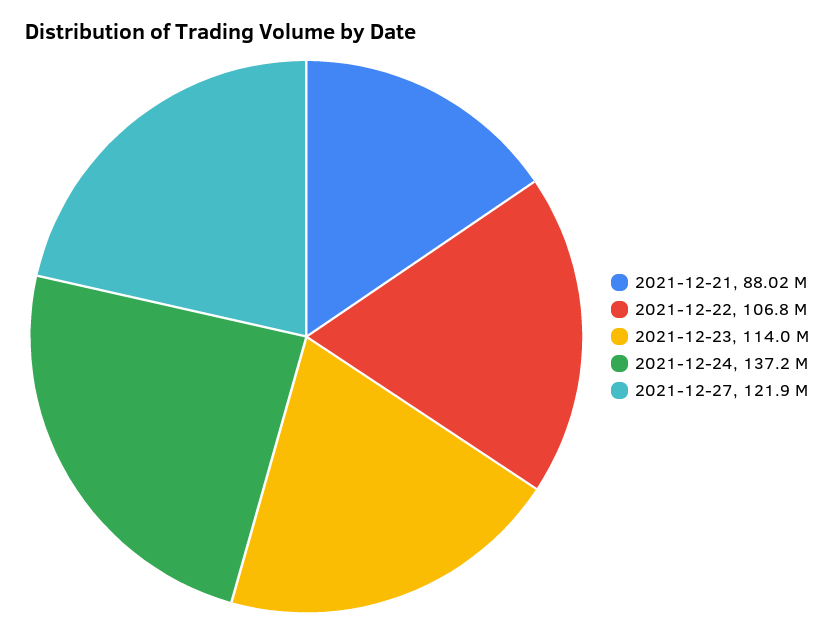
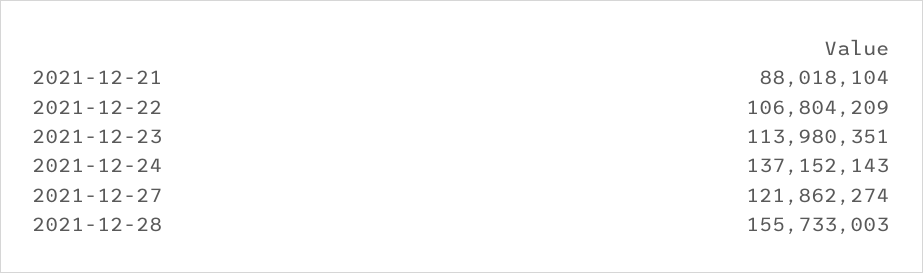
2021-12-28: none -> 155733003

